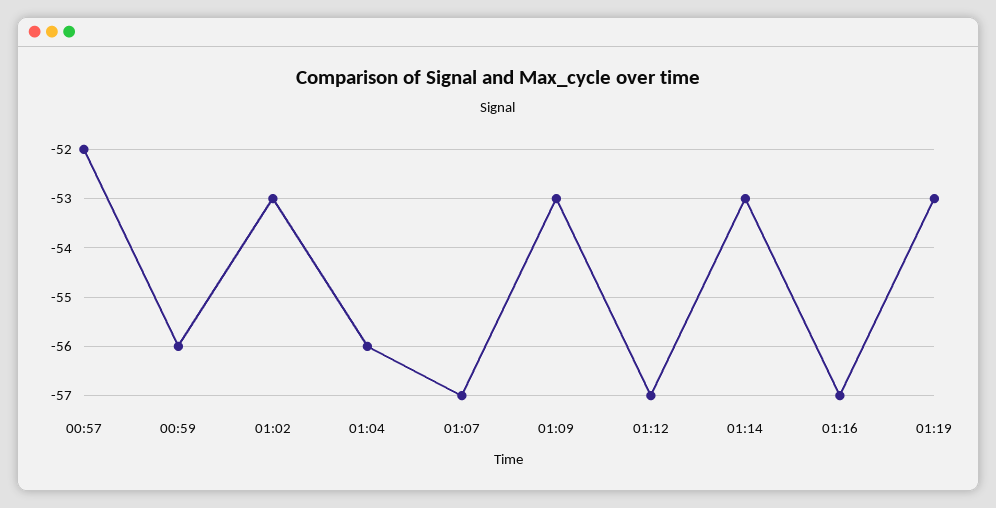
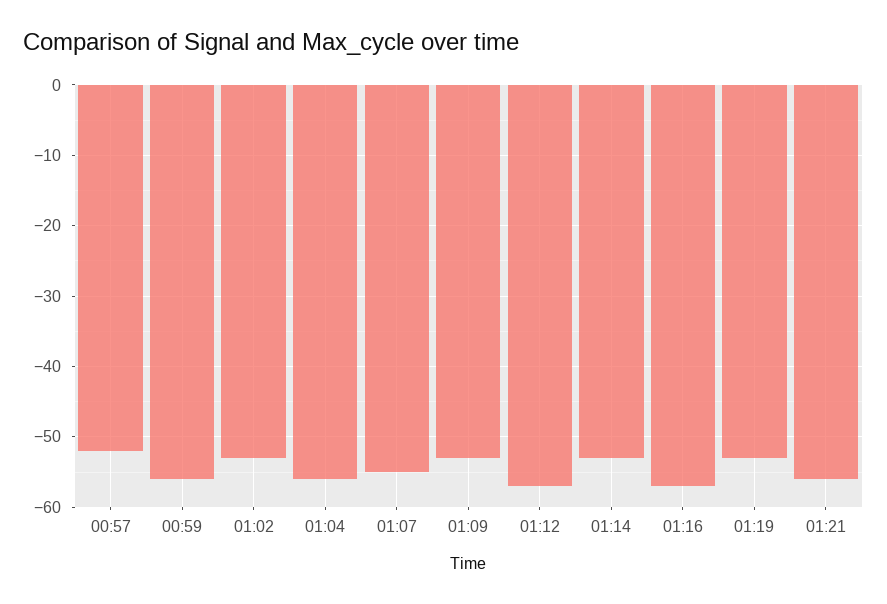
01:07: -57 -> -55
01:21: none -> -56

